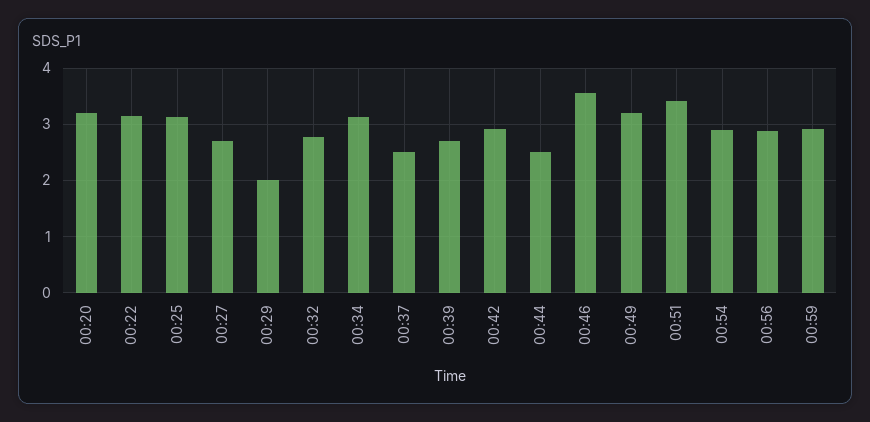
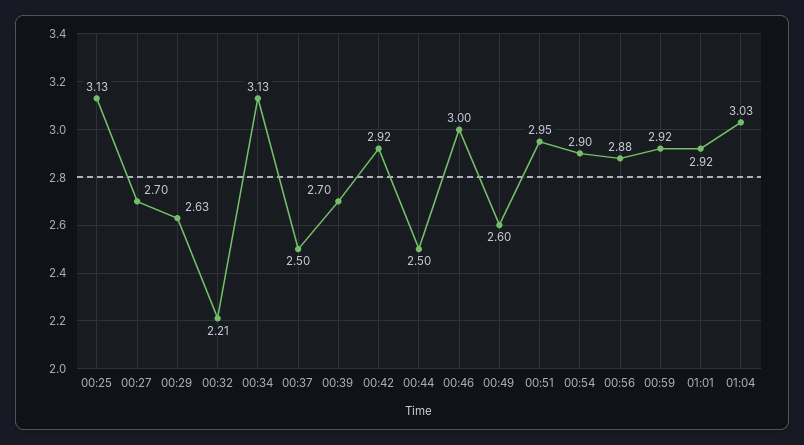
00:20: 3.2 -> none
00:22: 3.2 -> none
00:29: 2 -> 2.63
00:32: 2.8 -> 2.21
00:46: 3.6 -> 3
00:49: 3.2 -> 2.6
00:51: 3.4 -> 2.95
01:01: none -> 2.92
01:04: none -> 3.03

